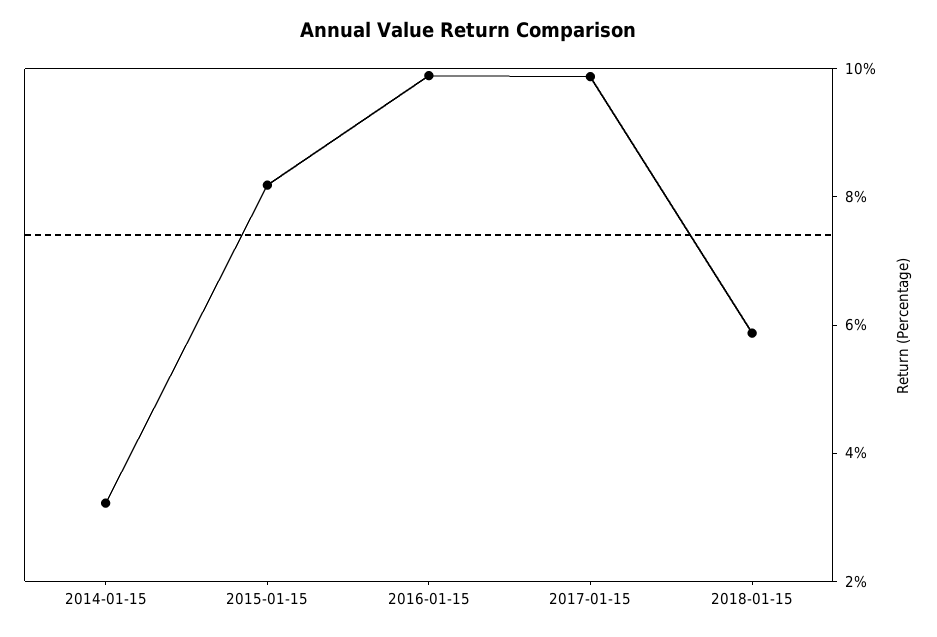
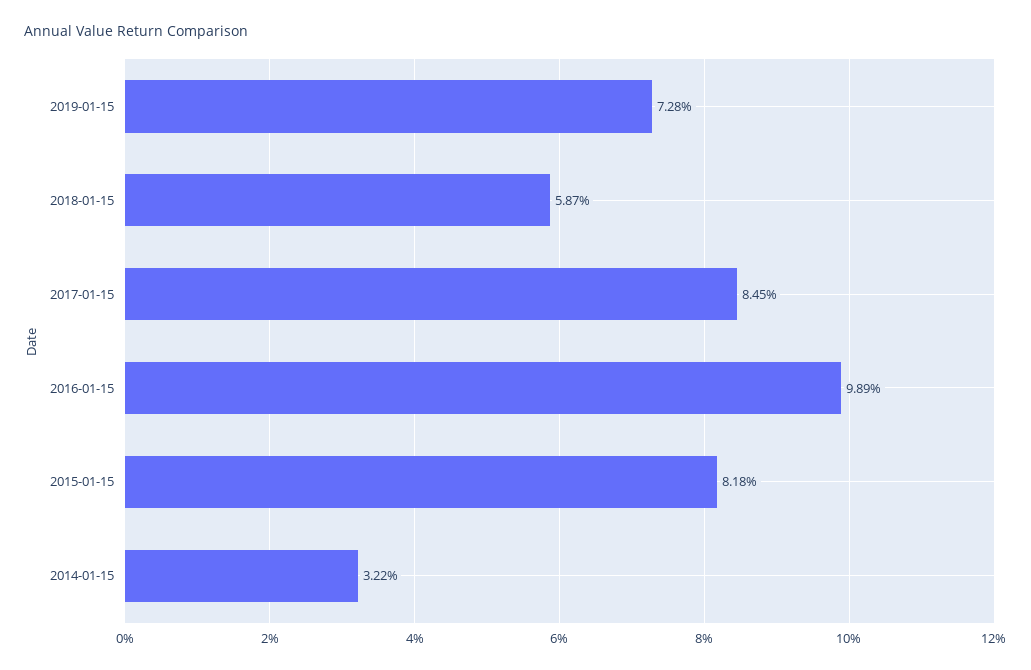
2017-01-15: 10 -> 8.45
2019-01-15: none -> 7.28

